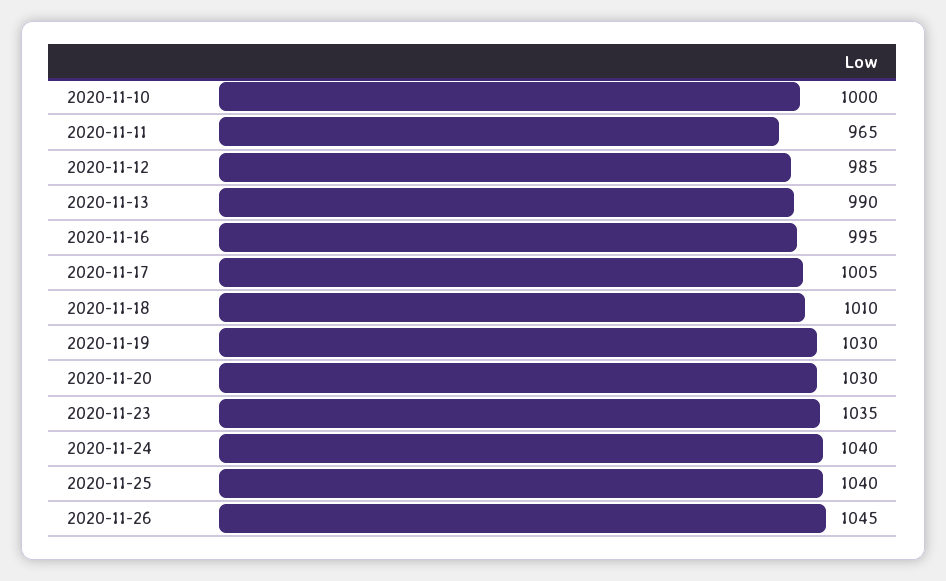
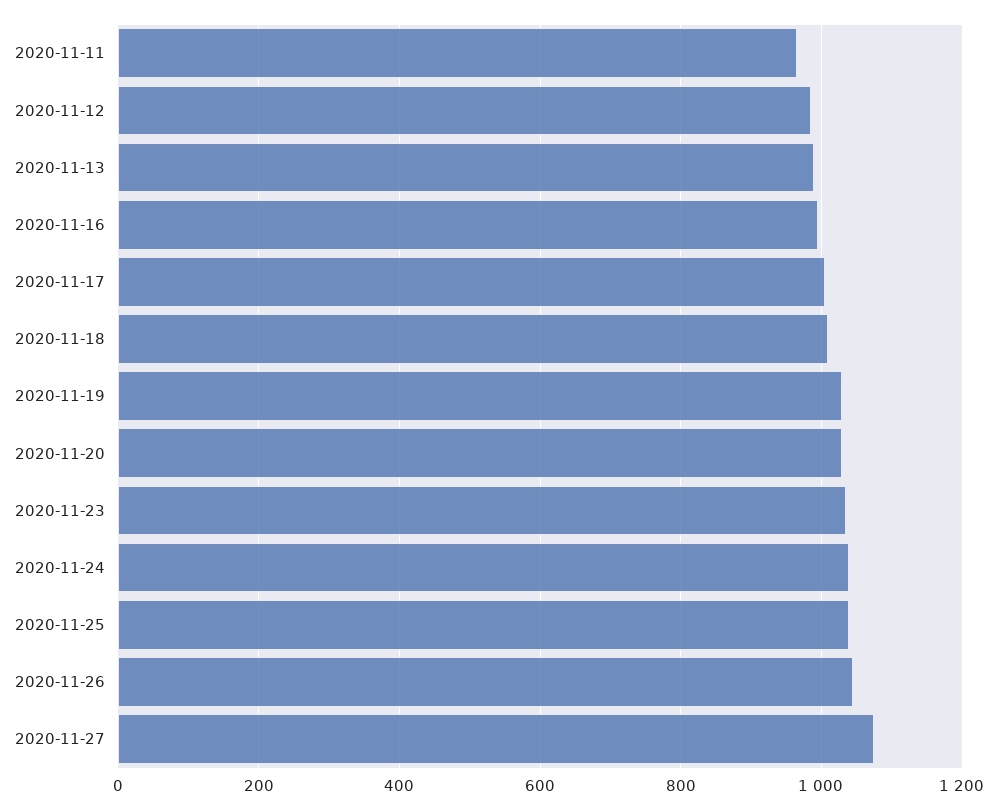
2020-11-10: 1000 -> none
2020-11-27: none -> 1080

